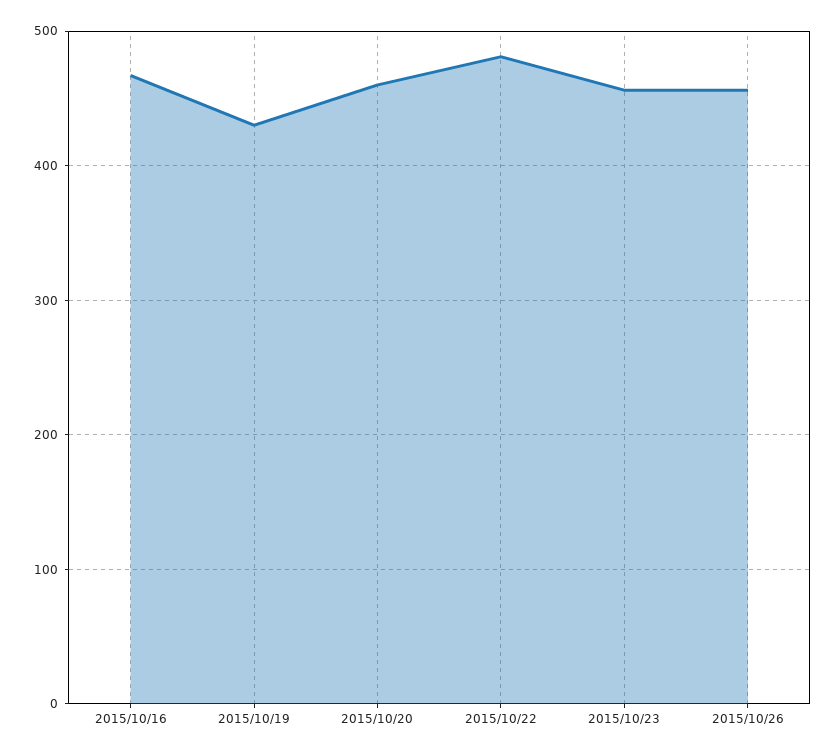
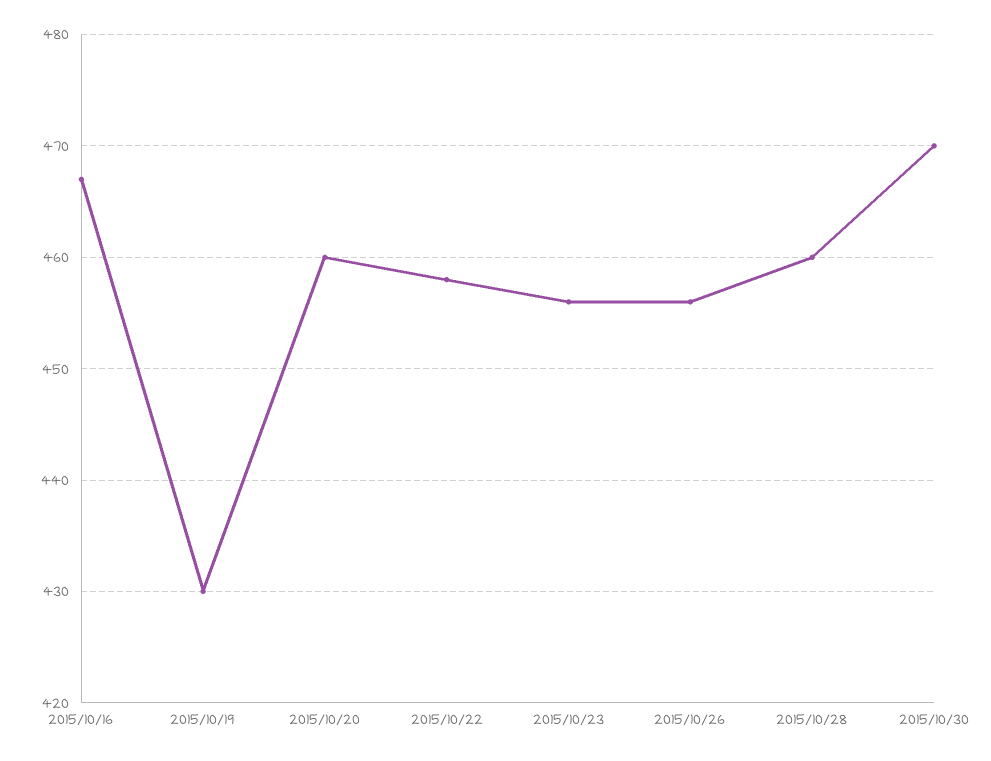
2015/10/22: 480 -> 458
2015/10/28: none -> 460
2015/10/30: none -> 470

